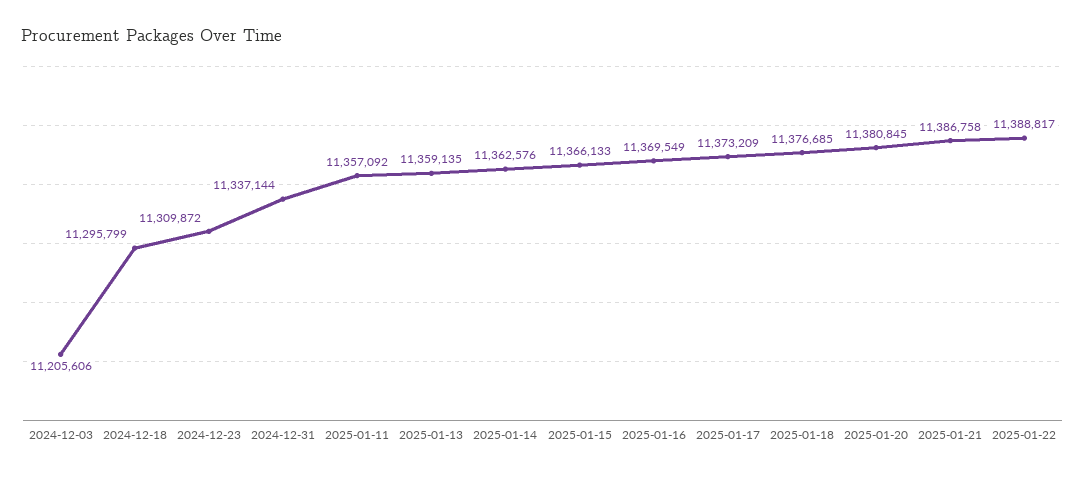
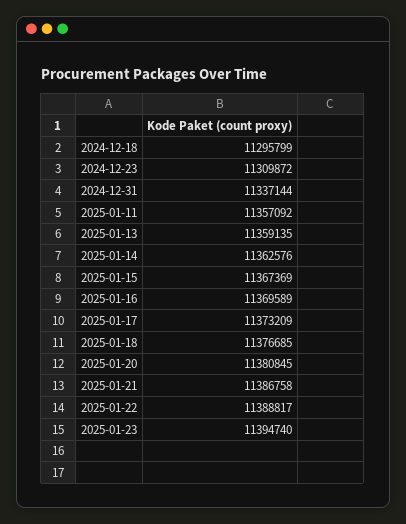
2024-12-03: 11205606 -> none
2025-01-15: 11366133 -> 11367369
2025-01-16: 11369549 -> 11369589
2025-01-23: none -> 11394740

